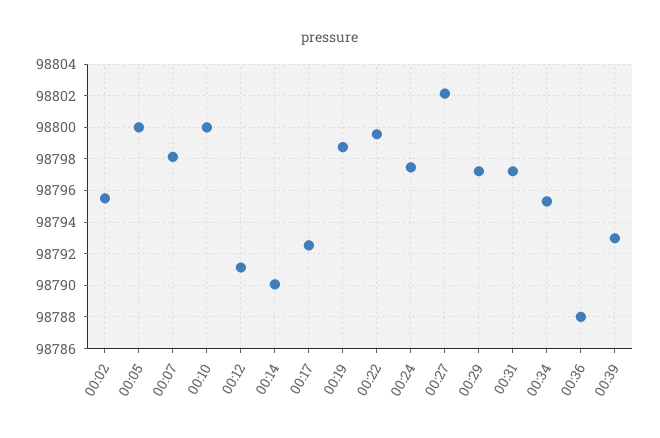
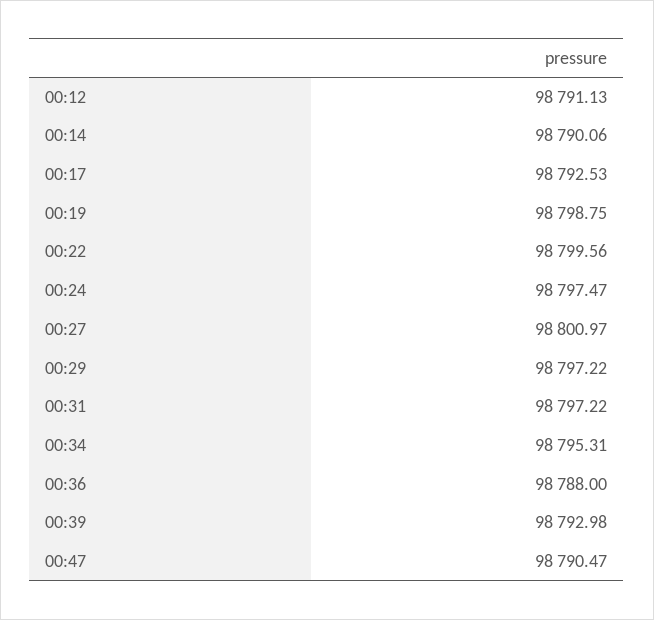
00:02: 98795.5 -> none
00:05: 98800 -> none
00:07: 98798 -> none
00:10: 98800 -> none
00:27: 98802 -> 98800.97
00:47: none -> 98790.47

